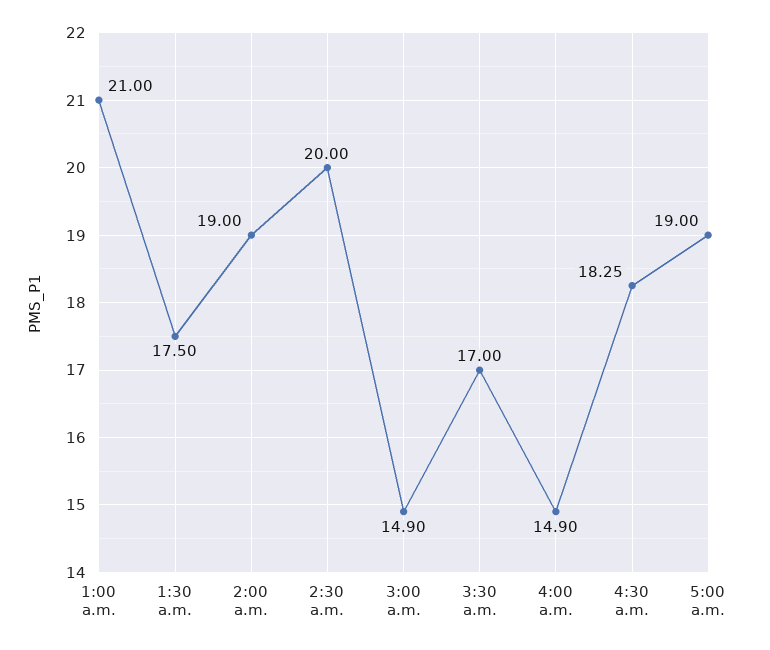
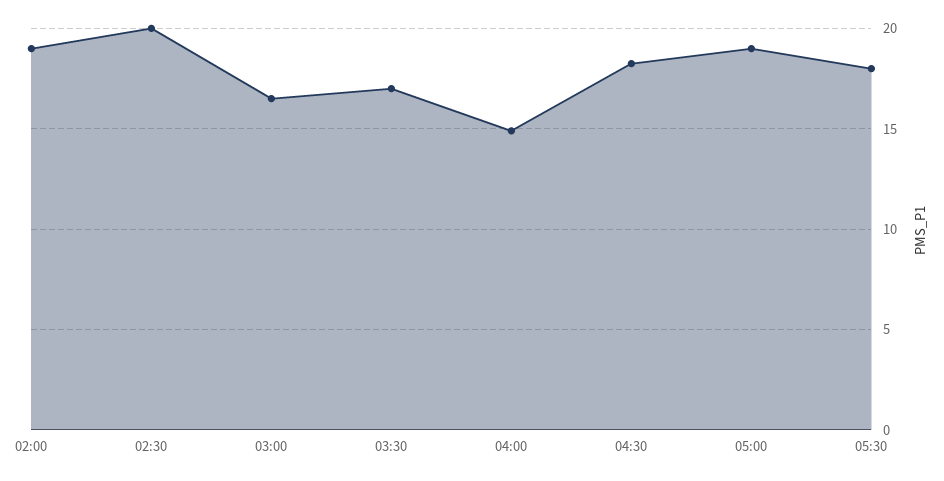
1:00 a.m.: 21 -> none
1:30 a.m.: 17.5 -> none
3:00 a.m.: 14.9 -> 16.5
05:30: none -> 18

